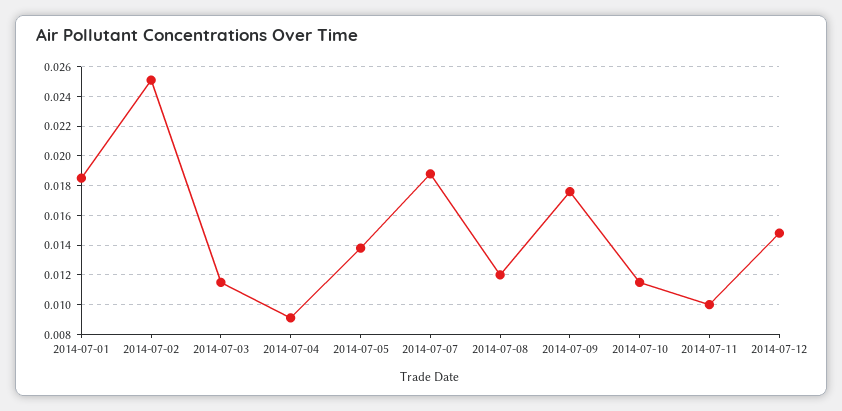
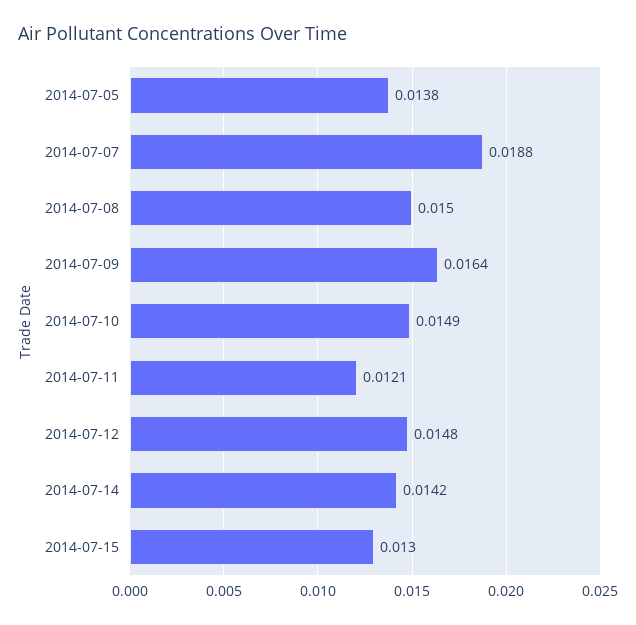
2014-07-01: 0.0185 -> none
2014-07-02: 0.025 -> none
2014-07-03: 0.0115 -> none
2014-07-04: 0.009 -> none
2014-07-08: 0.012 -> 0.015
2014-07-09: 0.0175 -> 0.0164
2014-07-10: 0.0115 -> 0.0149
2014-07-11: 0.01 -> 0.0121
2014-07-14: none -> 0.0142
2014-07-15: none -> 0.013

